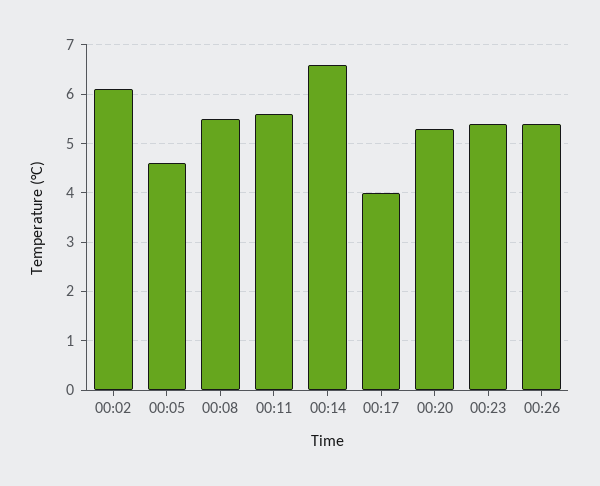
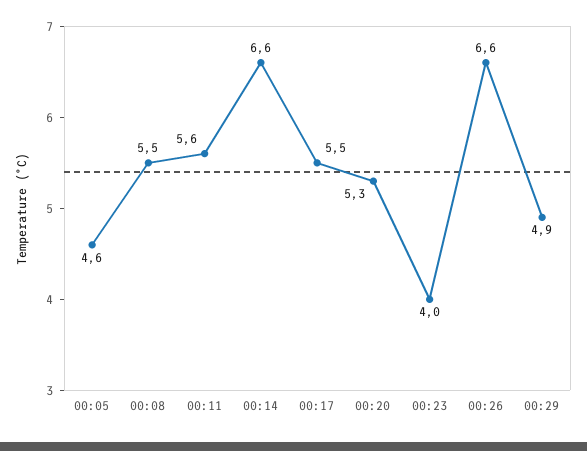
00:02: 6 -> none
00:17: 4 -> 5.5
00:23: 5.5 -> 4
00:26: 5.5 -> 6.6
00:29: none -> 4.9

